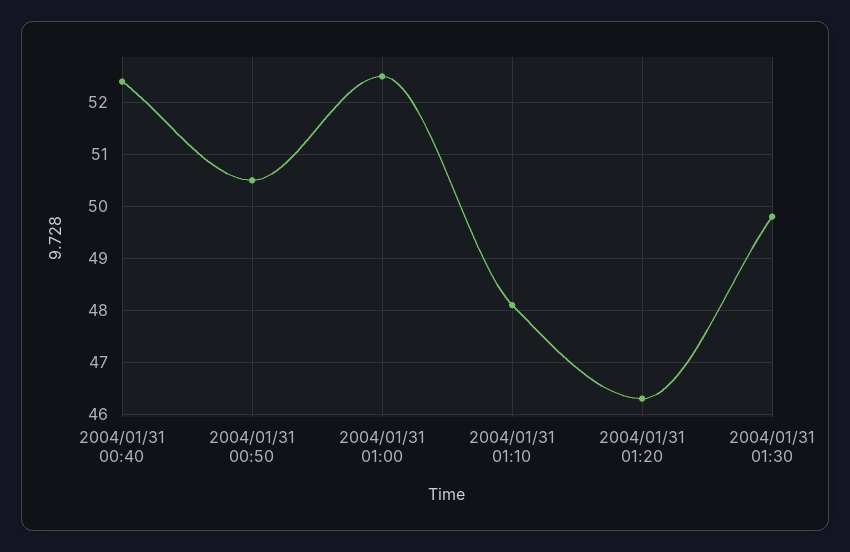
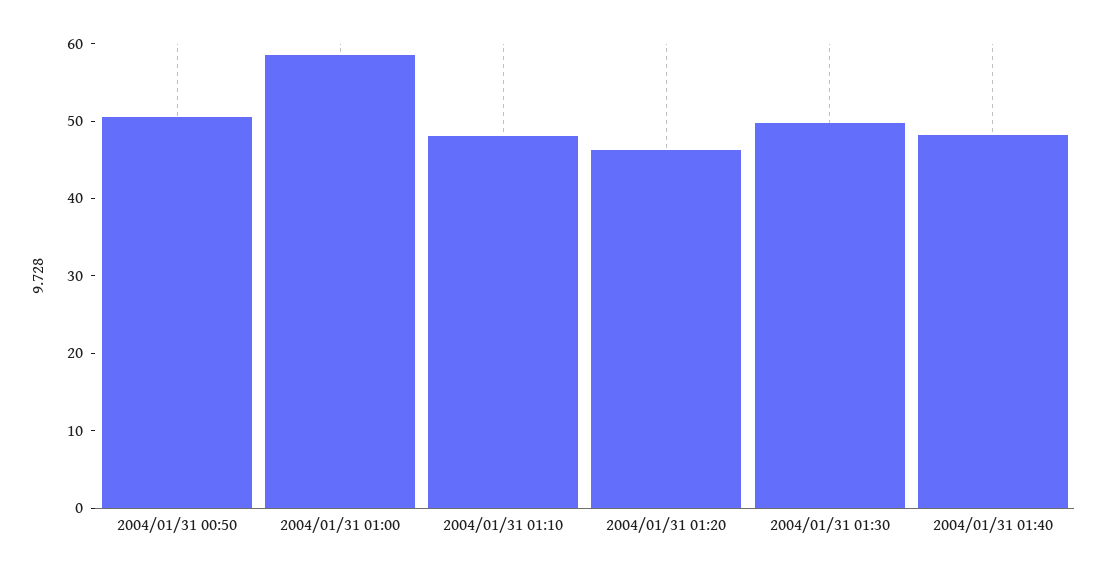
2004/01/31 00:40: 52.5 -> none
2004/01/31 01:00: 52.5 -> 58
2004/01/31 01:40: none -> 48

